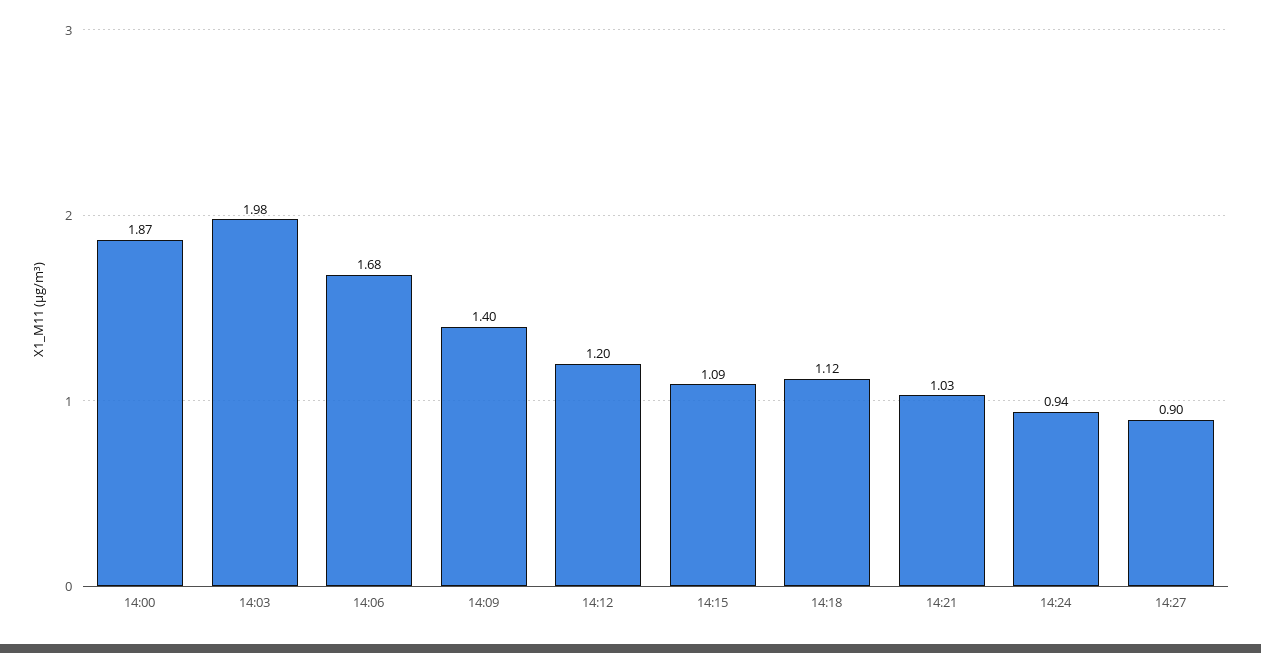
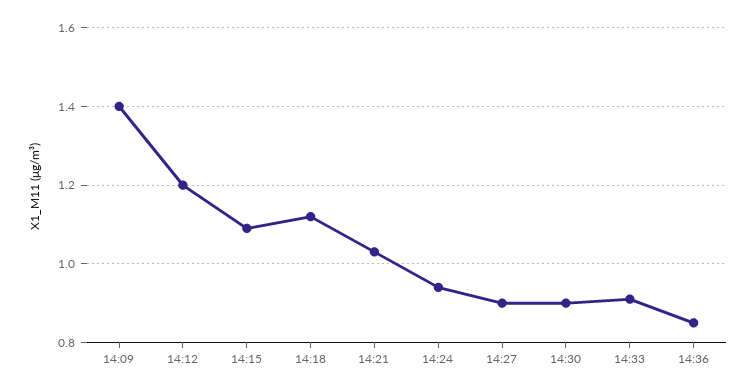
14:00: 1.87 -> none
14:03: 1.98 -> none
14:06: 1.68 -> none
14:30: none -> 0.9
14:33: none -> 0.9
14:36: none -> 0.85

